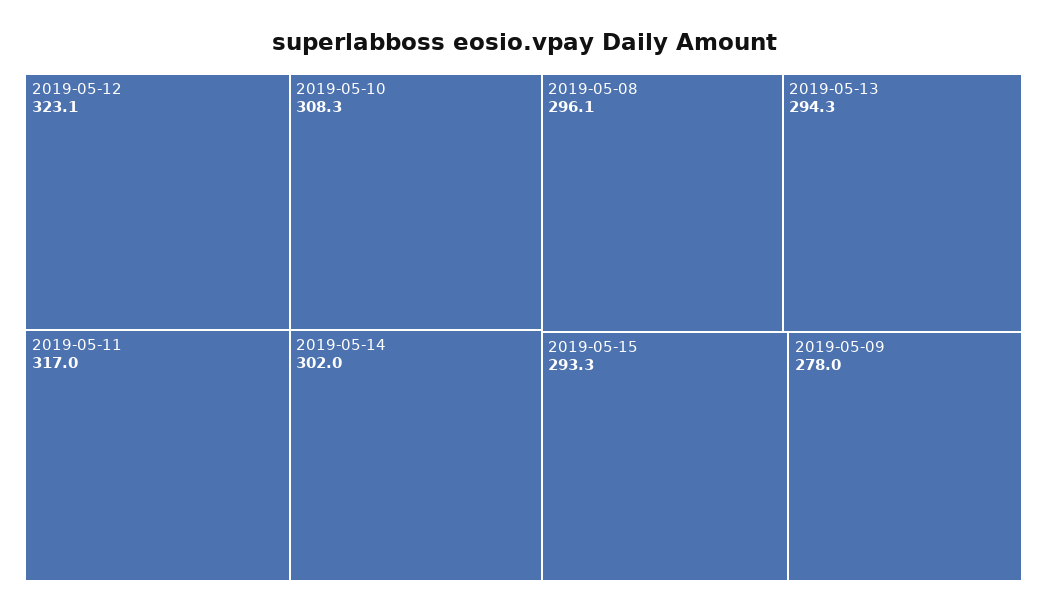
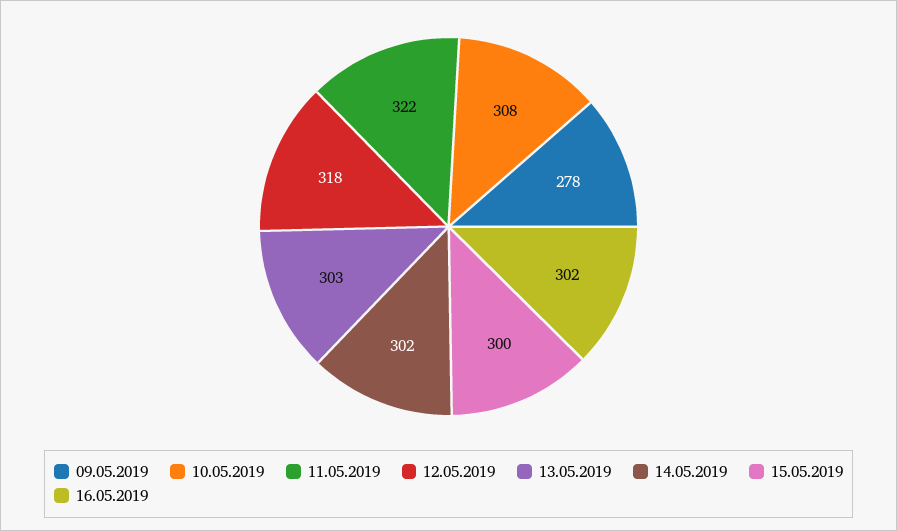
2019-05-12: 323.1 -> 318
2019-05-11: 317 -> 322
2019-05-08: 296.1 -> none
2019-05-13: 294.3 -> 303
2019-05-15: 293.3 -> 300
16.05.2019: none -> 302

